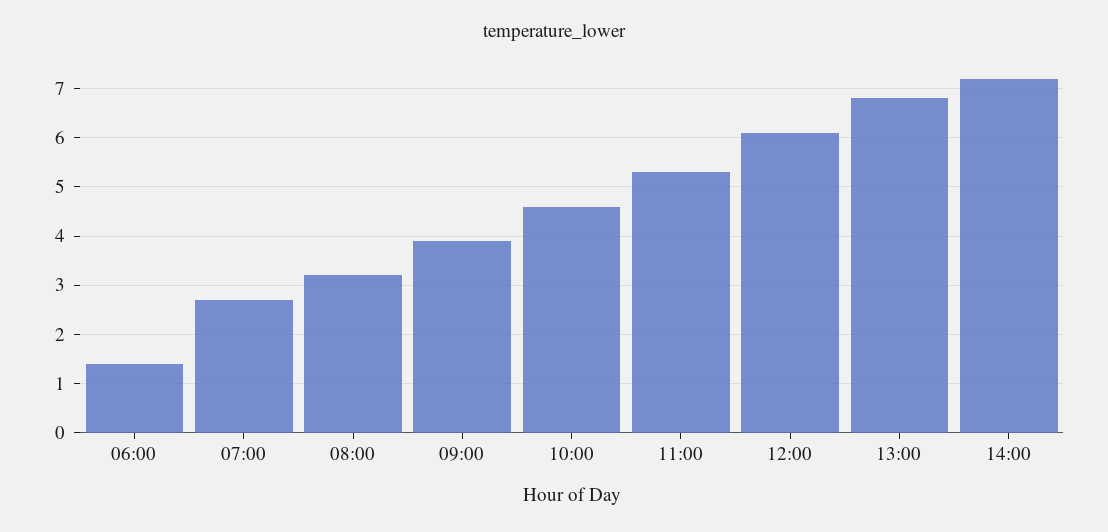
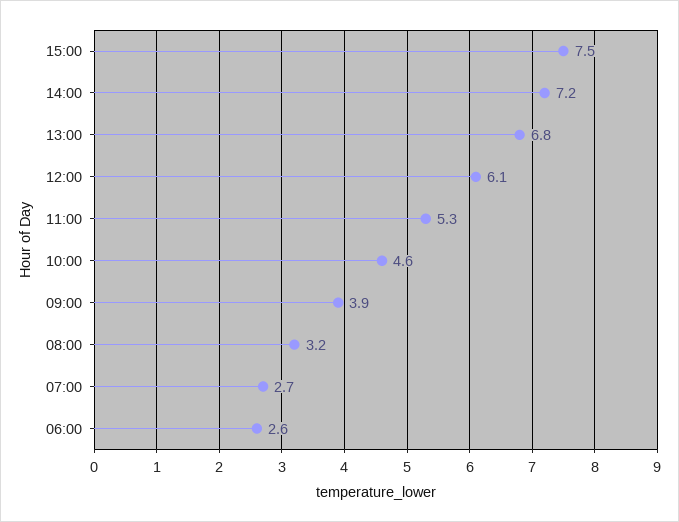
06:00: 1.5 -> 2.6
15:00: none -> 7.5

